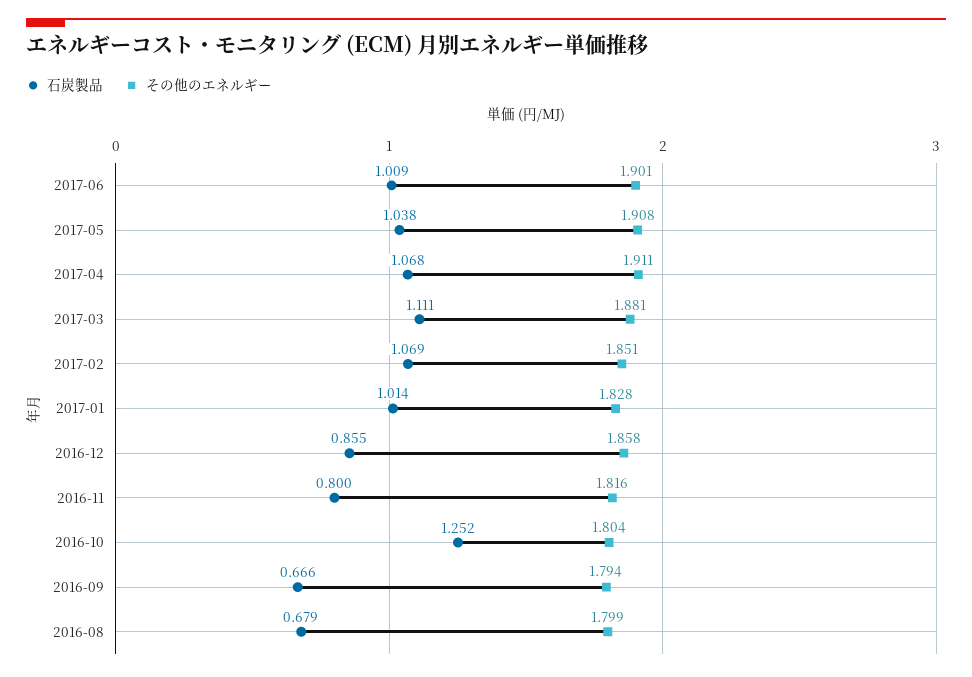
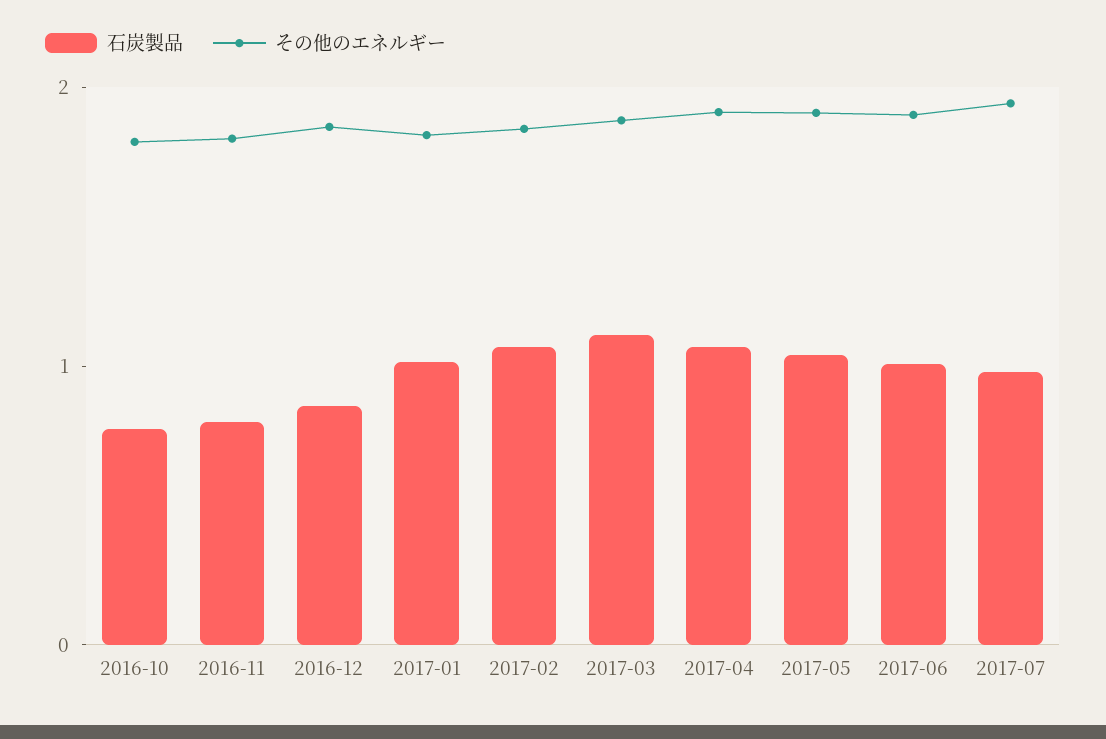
石炭製品, 2016-10: 1.252 -> 0.8
石炭製品, 2016-09: 0.666 -> none
その他のエネルギー, 2016-09: 1.794 -> none
石炭製品, 2016-08: 0.679 -> none
その他のエネルギー, 2016-08: 1.799 -> none
石炭製品, 2017-07: none -> 1
その他のエネルギー, 2017-07: none -> 2

